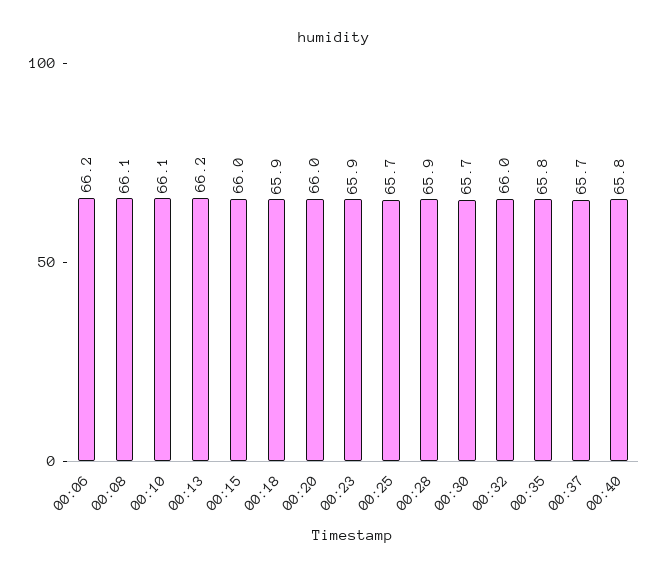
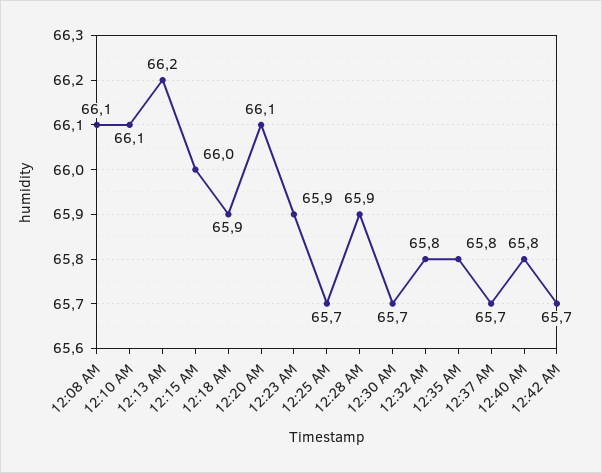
00:06: 66.2 -> none
00:20: 66 -> 66.1
00:32: 66 -> 65.8
12:42 AM: none -> 65.7

